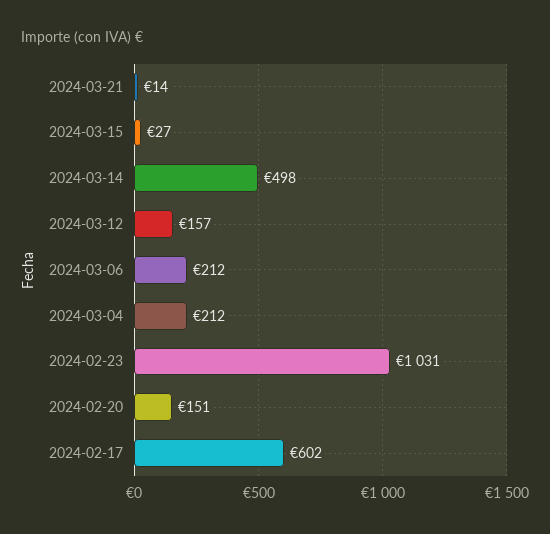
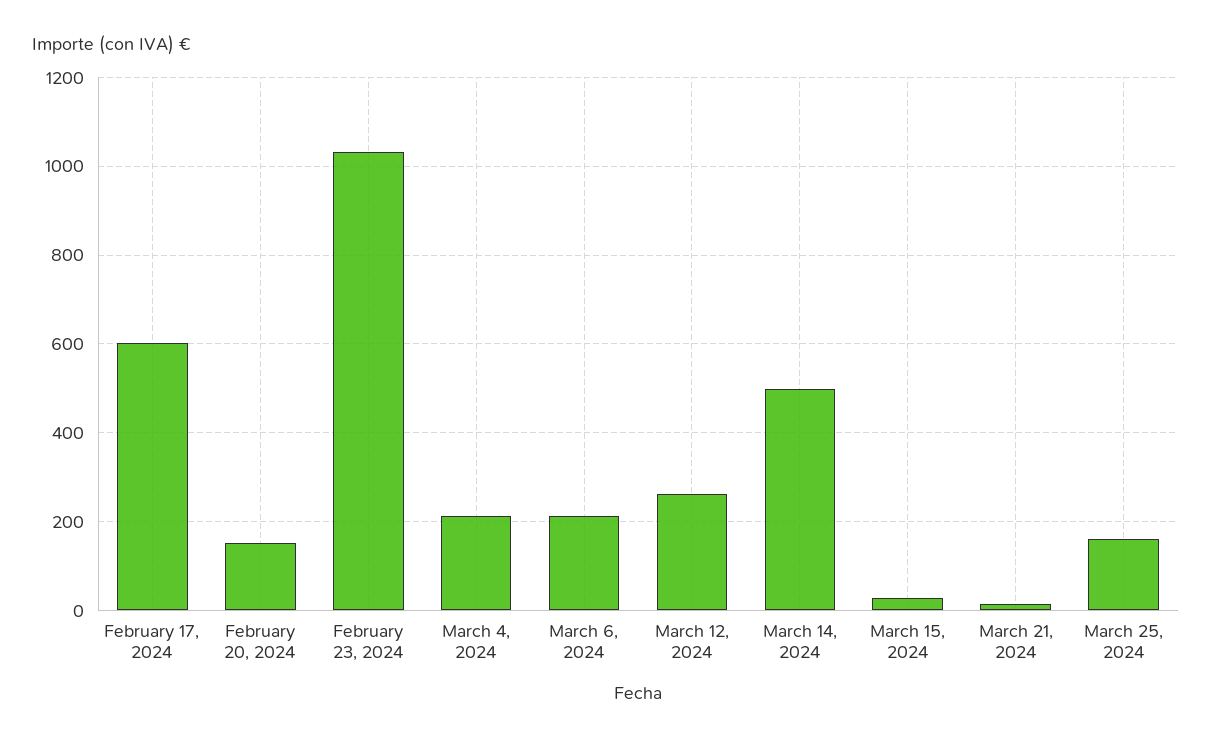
2024-03-12: 157 -> 260
March 25, 2024: none -> 160

